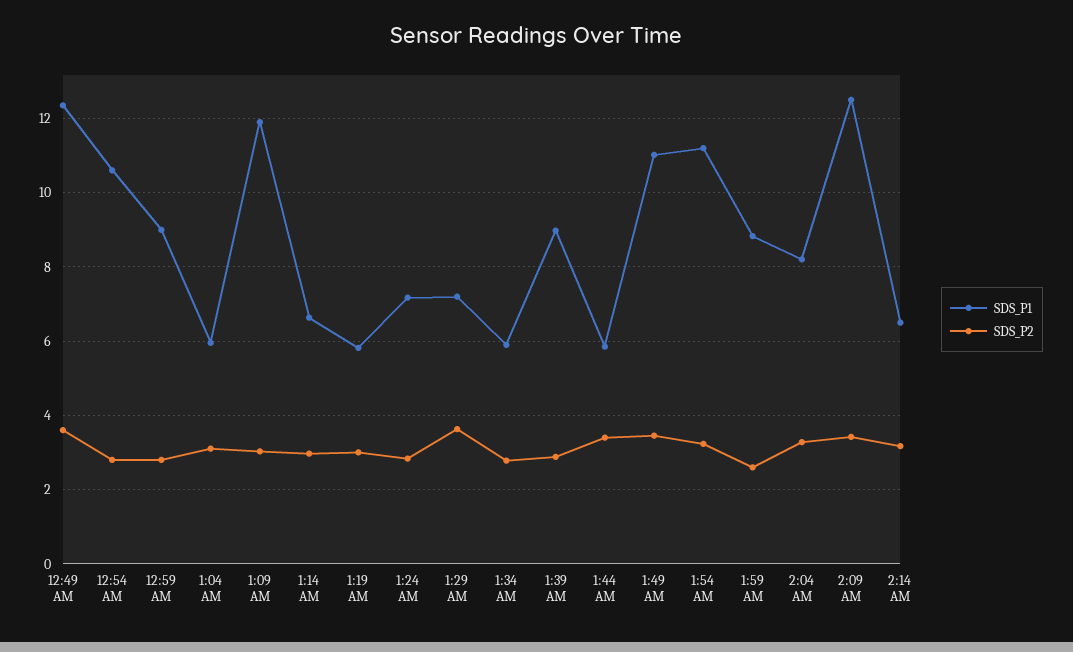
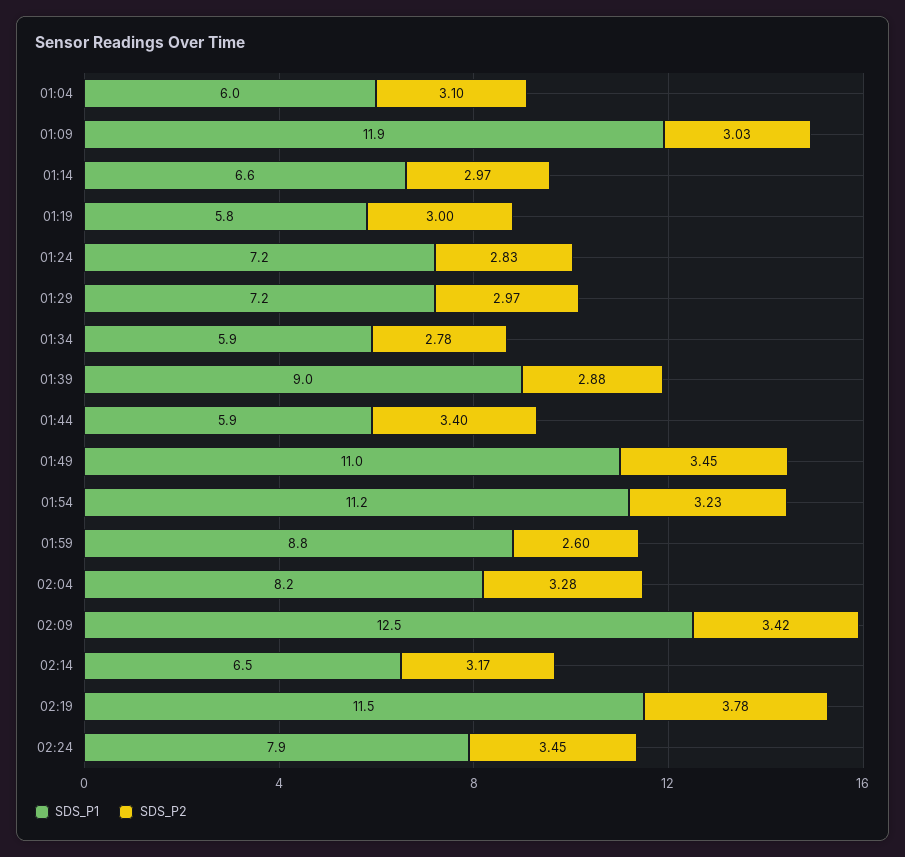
SDS_P1, 12:49 AM: 12.4 -> none
SDS_P2, 12:49 AM: 3.6 -> none
SDS_P1, 12:54 AM: 10.6 -> none
SDS_P2, 12:54 AM: 2.8 -> none
SDS_P1, 12:59 AM: 9 -> none
SDS_P2, 12:59 AM: 2.8 -> none
SDS_P2, 1:29 AM: 3.6 -> 2.97
SDS_P1, 02:19: none -> 11.5
SDS_P2, 02:19: none -> 3.78
SDS_P1, 02:24: none -> 7.9
SDS_P2, 02:24: none -> 3.45

